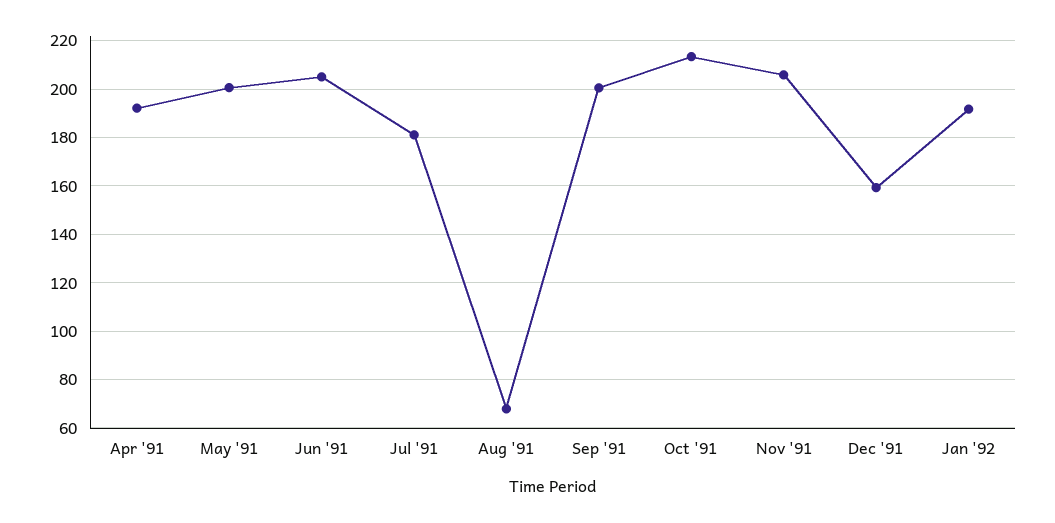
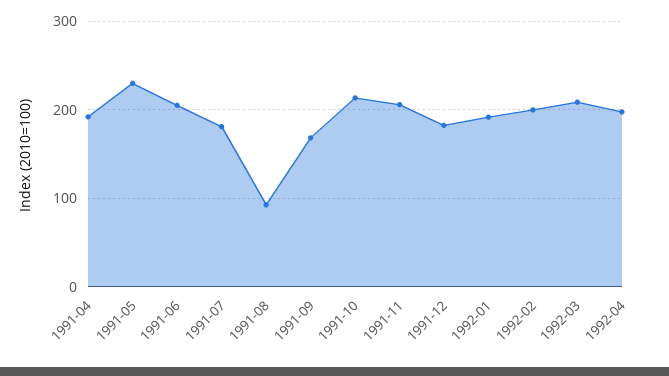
May '91: 200 -> 230
Aug '91: 67.5 -> 90
Sep '91: 200 -> 170
Dec '91: 160 -> 180
1992-02: none -> 200
1992-03: none -> 210
1992-04: none -> 200

